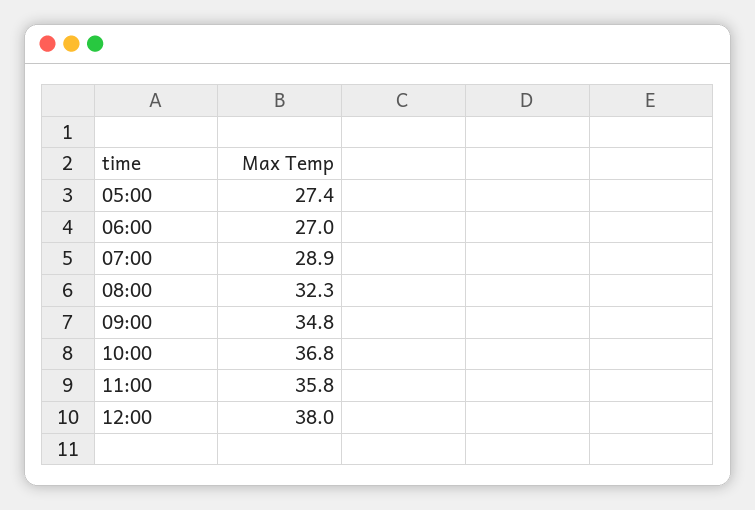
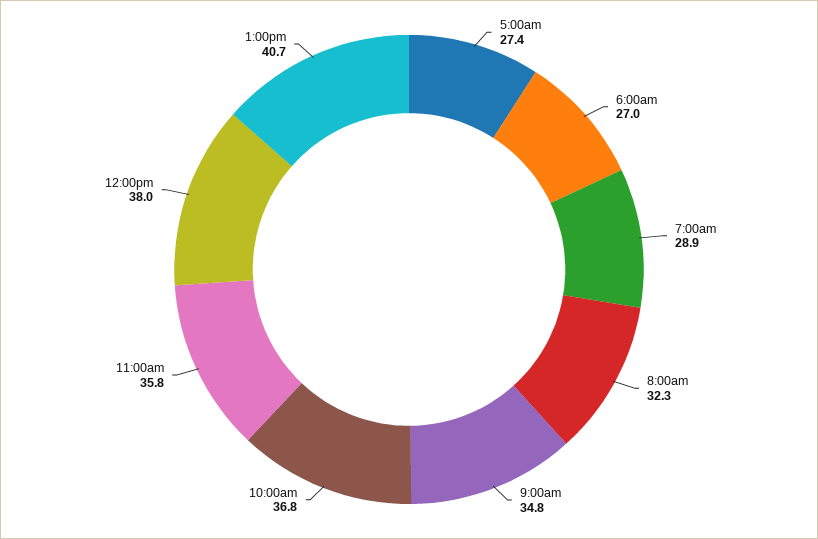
1:00pm: none -> 40.7

